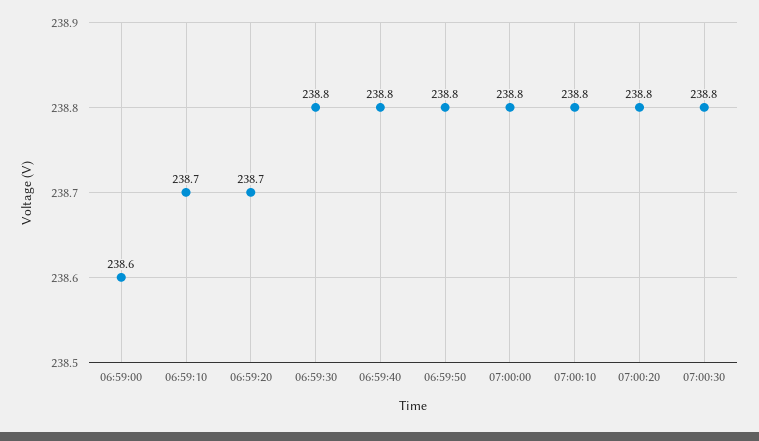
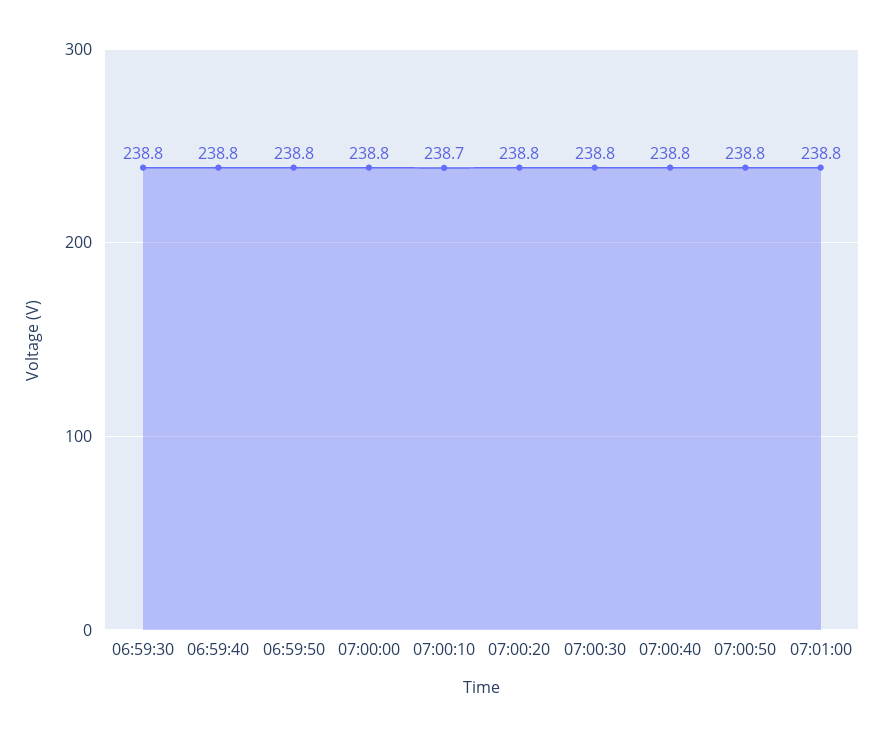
06:59:00: 238.6 -> none
06:59:10: 238.7 -> none
06:59:20: 238.7 -> none
07:00:10: 238.8 -> 238.7
07:00:40: none -> 238.8
07:00:50: none -> 238.8
07:01:00: none -> 238.8

